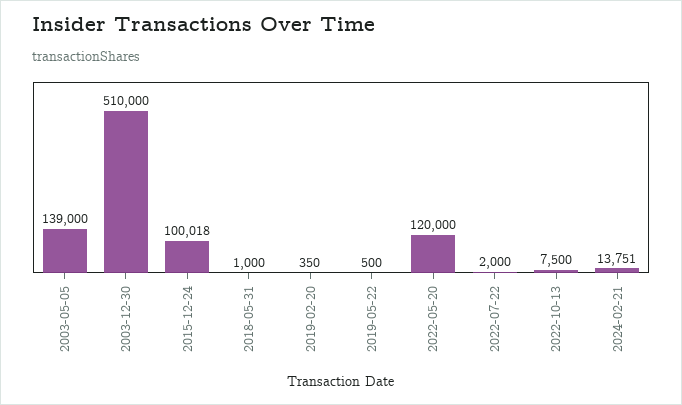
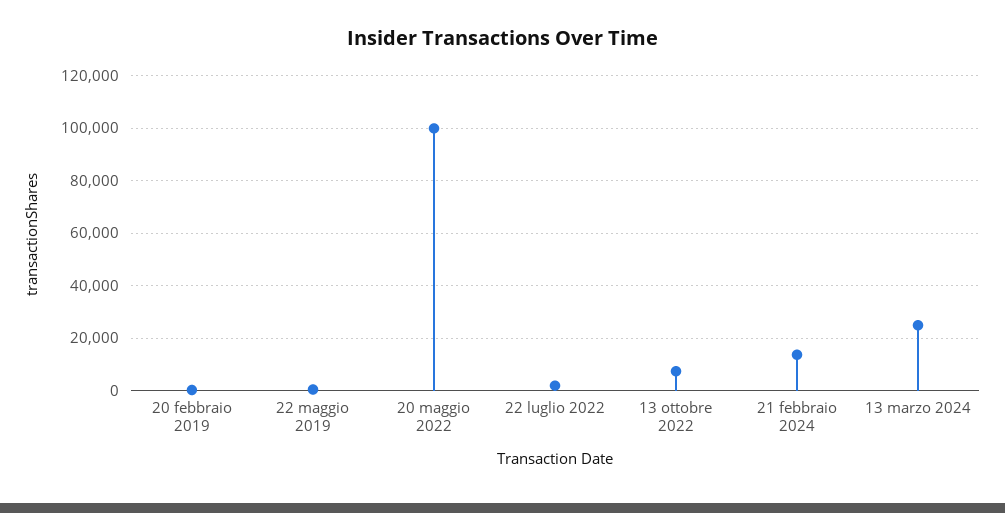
2003-05-05: 139000 -> none
2003-12-30: 510000 -> none
2015-12-24: 100018 -> none
2018-05-31: 1000 -> none
2022-05-20: 120000 -> 100000
13 marzo 2024: none -> 25000

